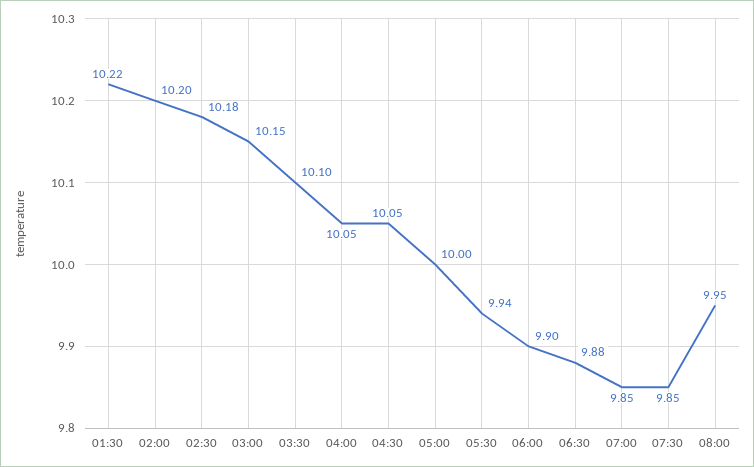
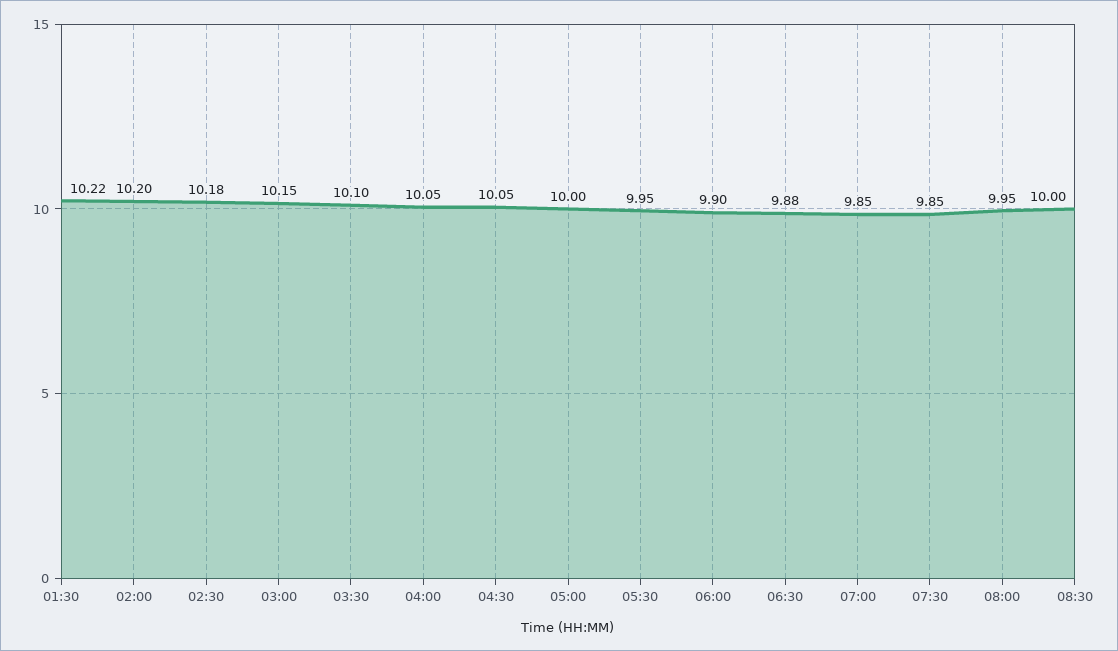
05:30: 9.94 -> 9.95
08:30: none -> 10

